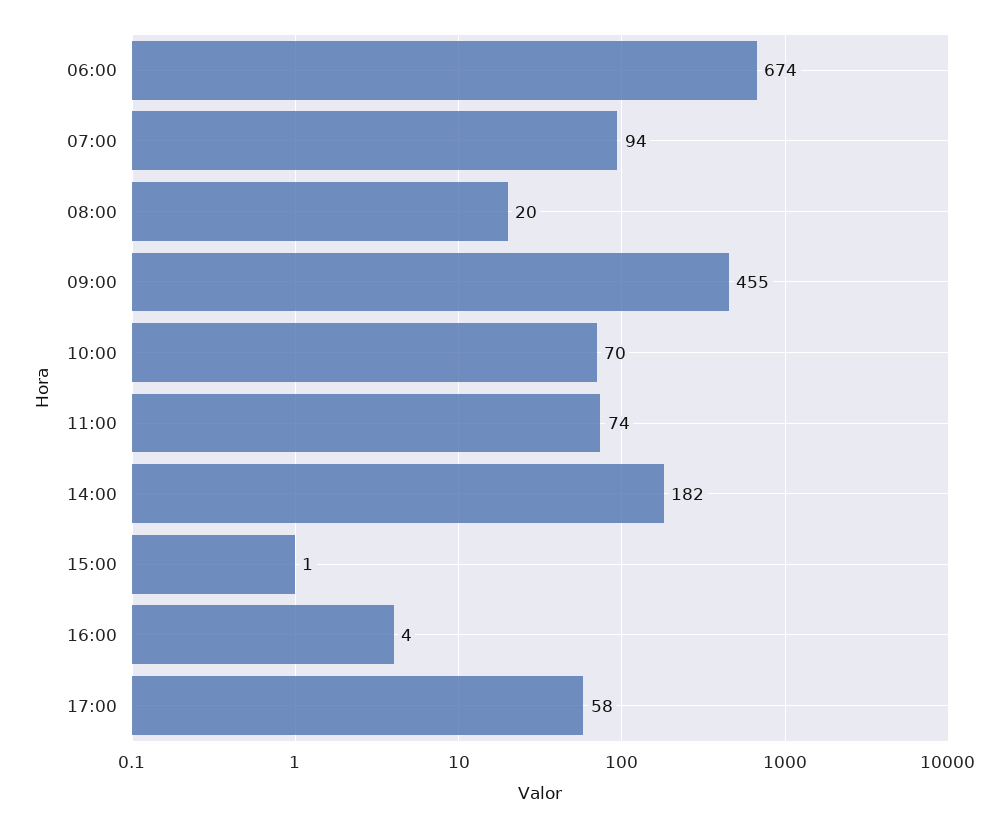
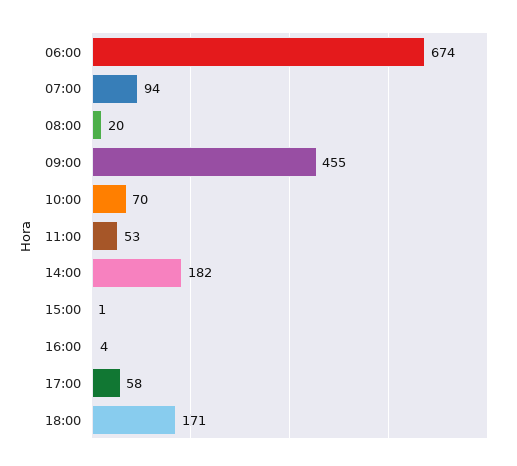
11:00: 74 -> 53
18:00: none -> 171

